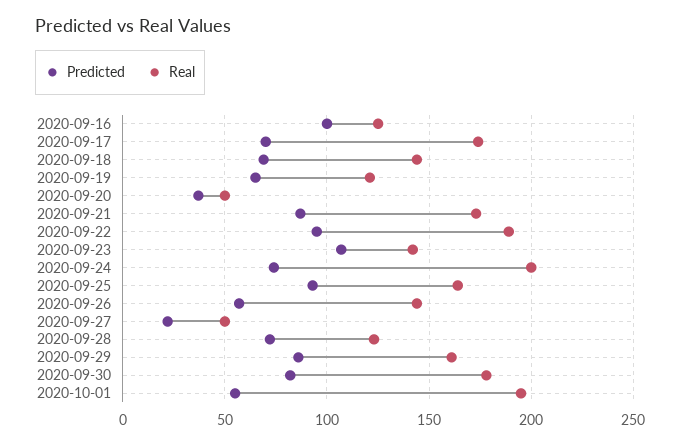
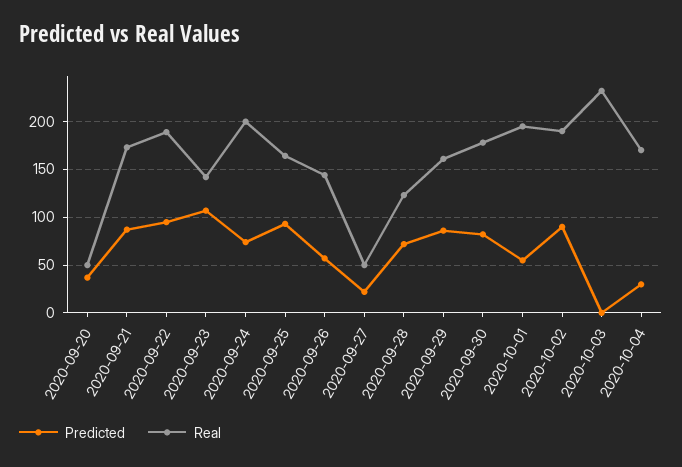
Predicted, 2020-09-16: 100 -> none
Real, 2020-09-16: 125 -> none
Predicted, 2020-09-17: 70 -> none
Real, 2020-09-17: 175 -> none
Predicted, 2020-09-18: 70 -> none
Real, 2020-09-18: 145 -> none
Predicted, 2020-09-19: 65 -> none
Real, 2020-09-19: 120 -> none
Predicted, 2020-10-02: none -> 90
Real, 2020-10-02: none -> 190
Predicted, 2020-10-03: none -> 0
Real, 2020-10-03: none -> 230
Predicted, 2020-10-04: none -> 30
Real, 2020-10-04: none -> 170

